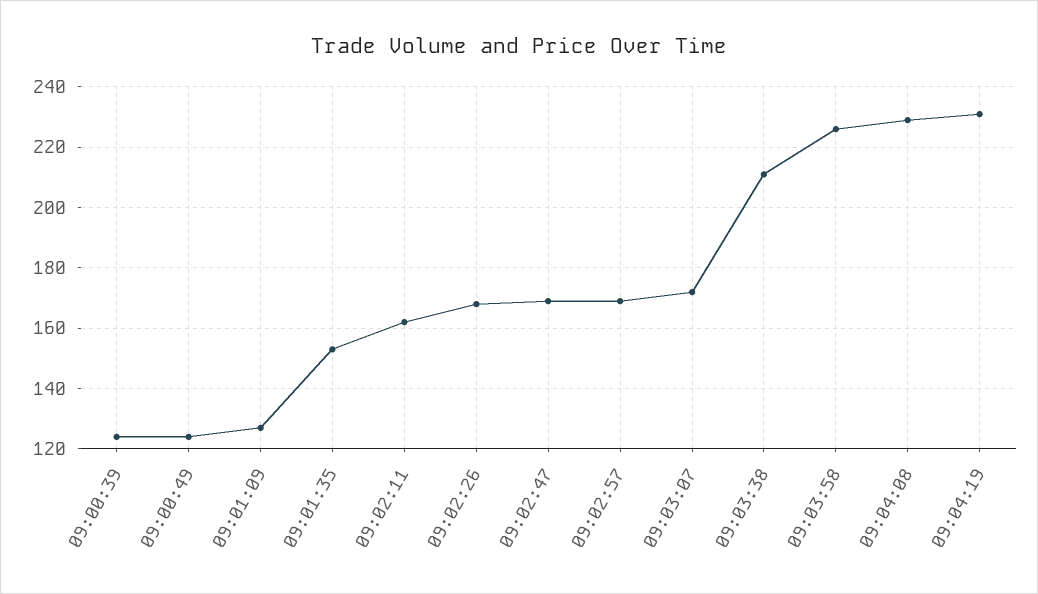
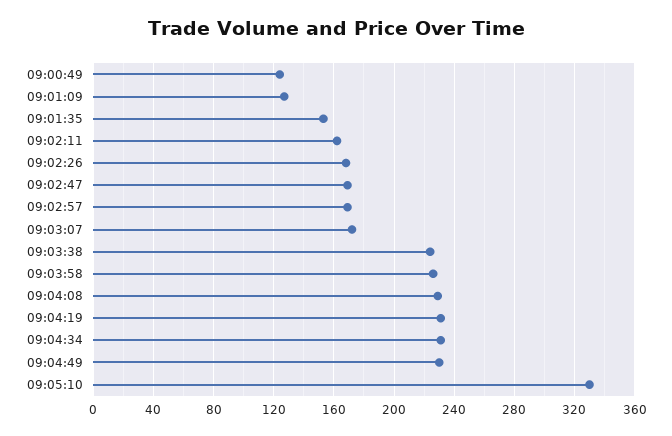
09:00:39: 125 -> none
09:03:38: 210 -> 225
09:04:34: none -> 230
09:04:49: none -> 230
09:05:10: none -> 330

